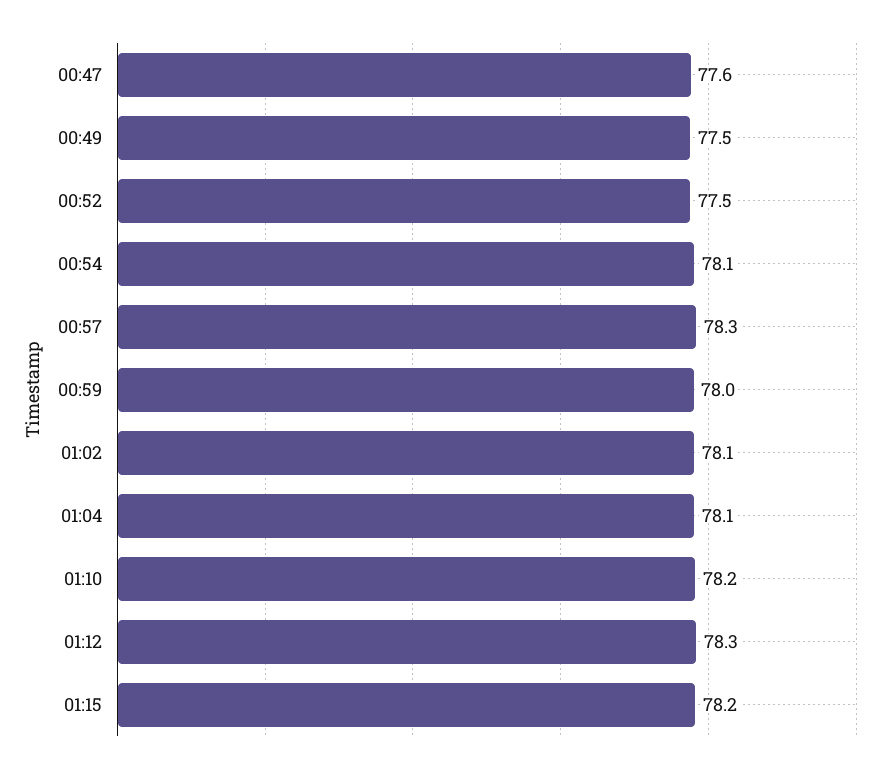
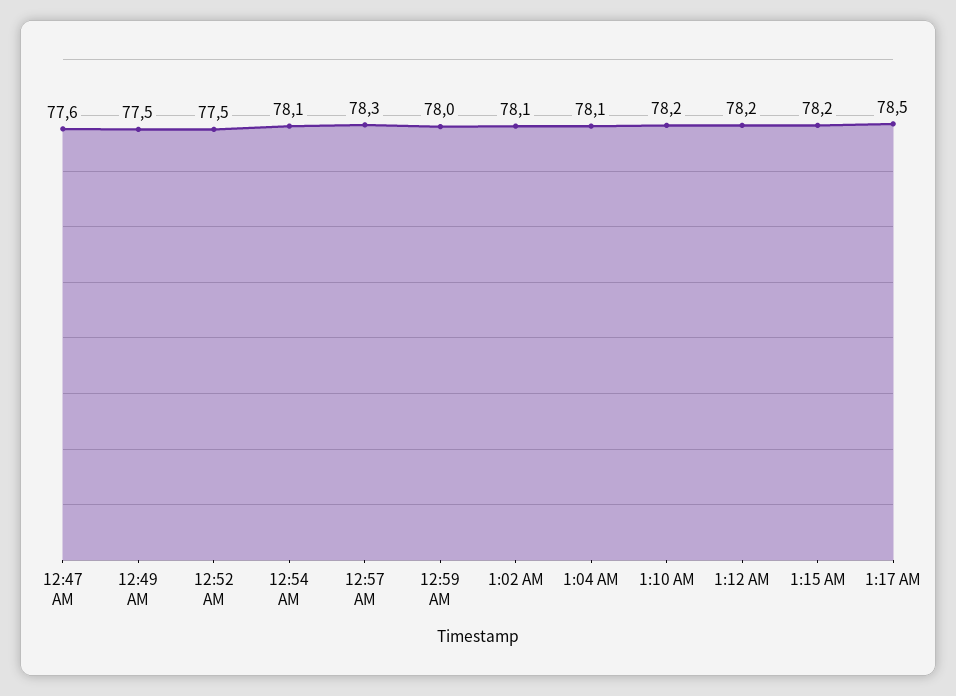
01:12: 78.3 -> 78.2
1:17 AM: none -> 78.5

